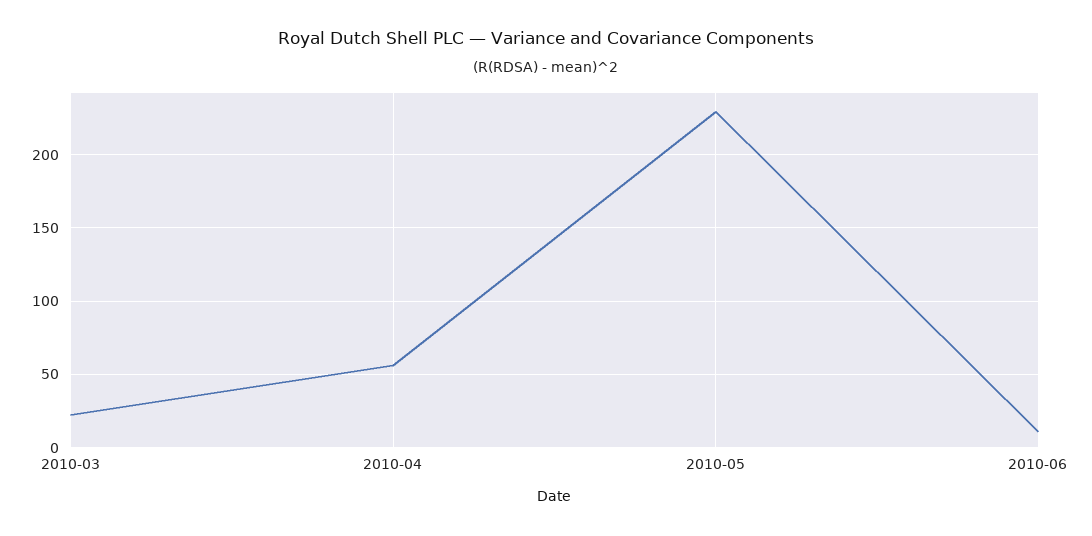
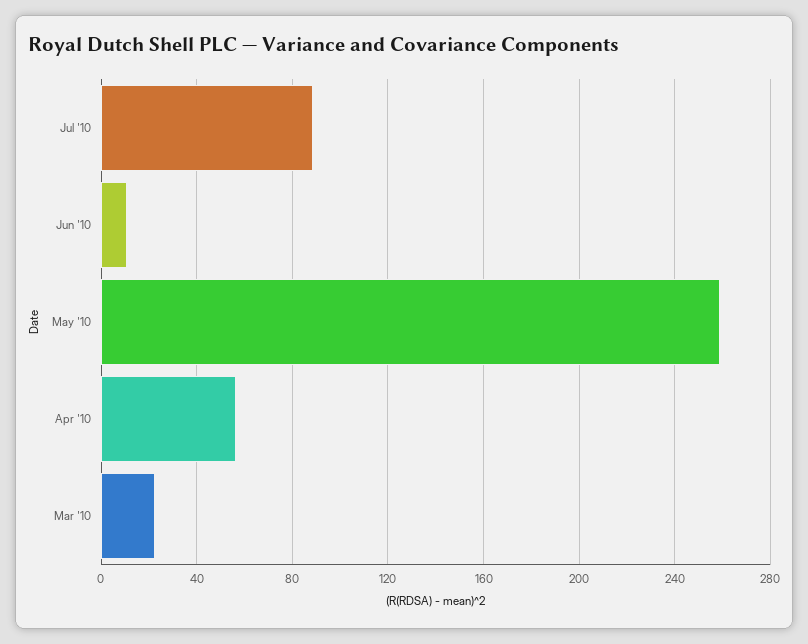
2010-05: 230 -> 260
Jul '10: none -> 90

